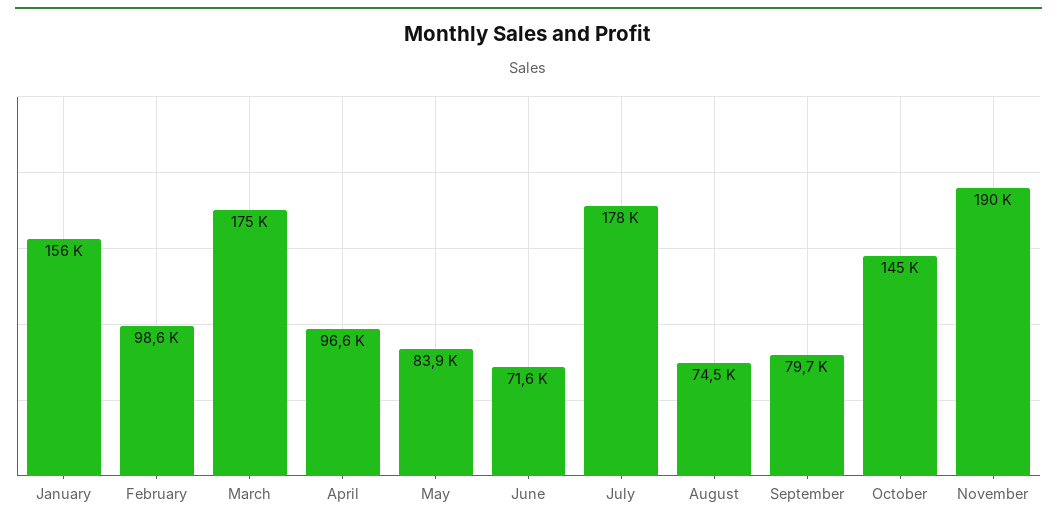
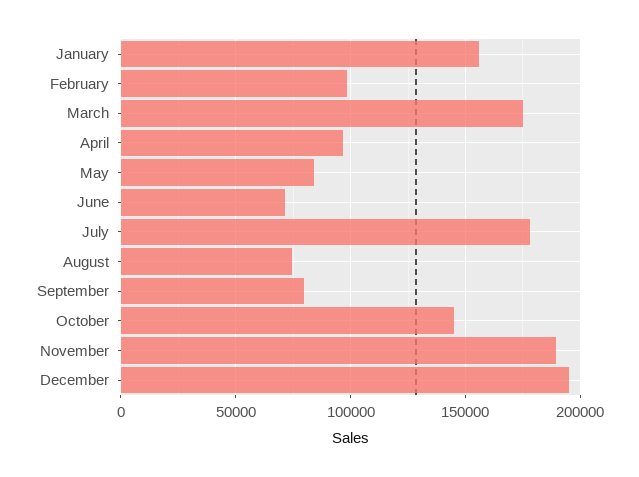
December: none -> 195000

